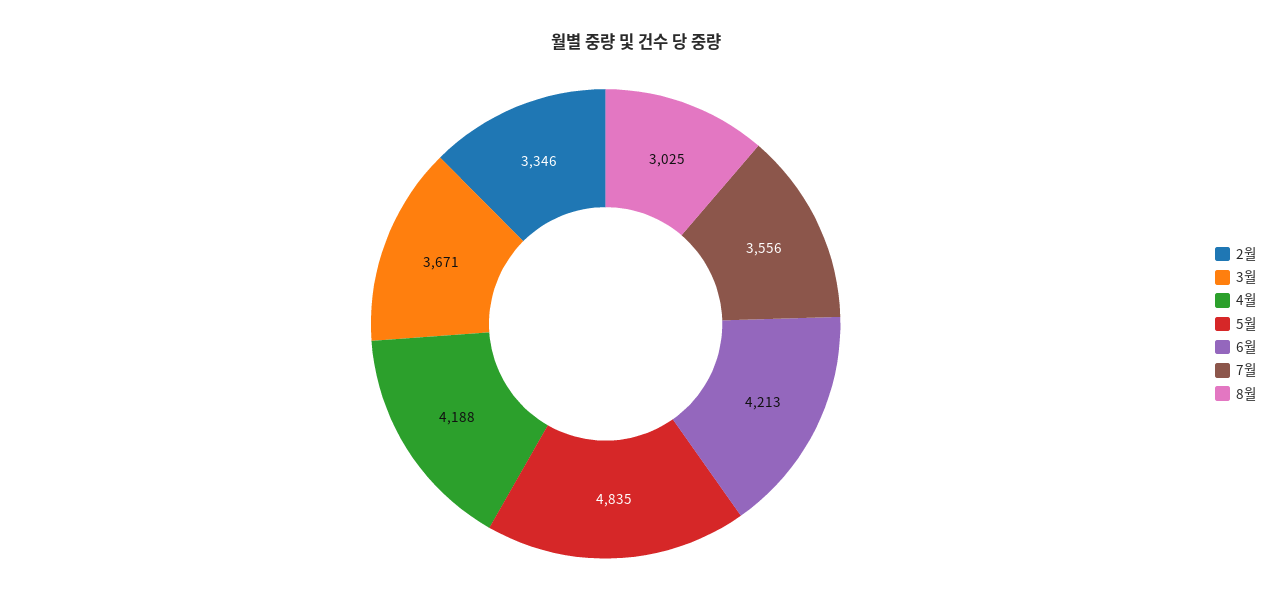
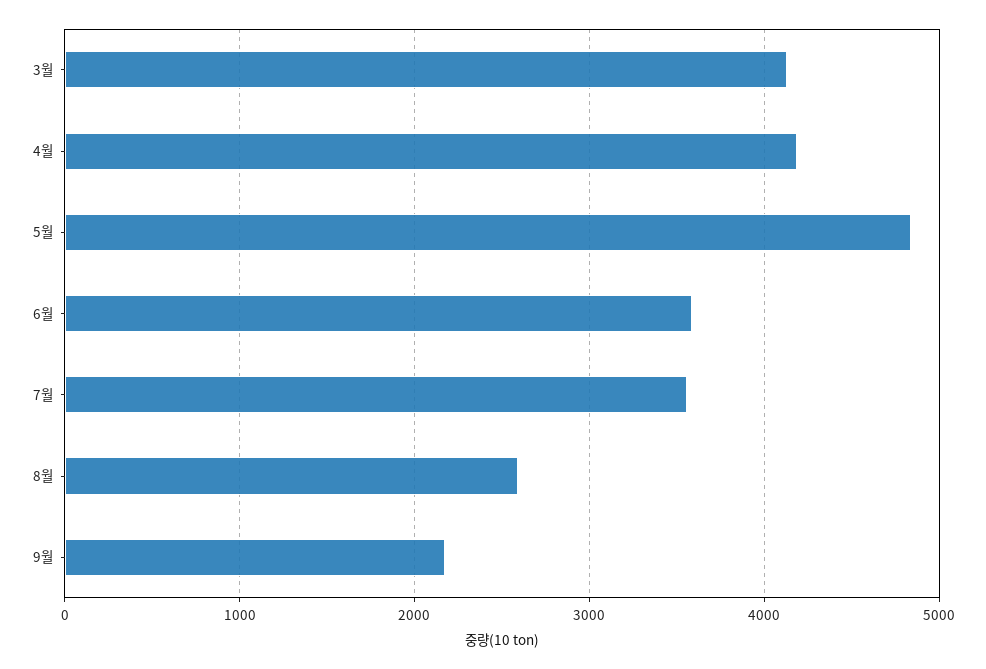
2월: 3346 -> none
3월: 3671 -> 4100
6월: 4213 -> 3600
8월: 3025 -> 2600
9월: none -> 2200

